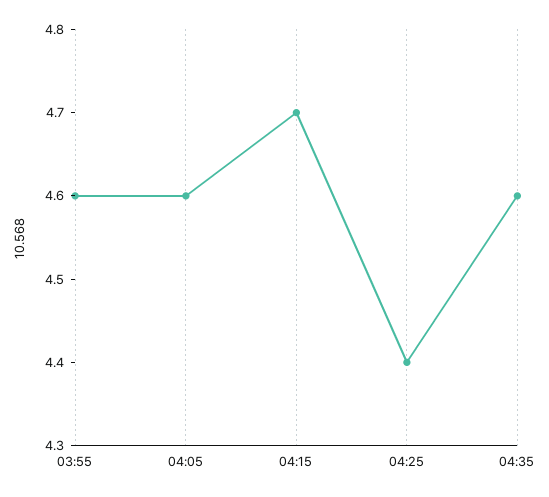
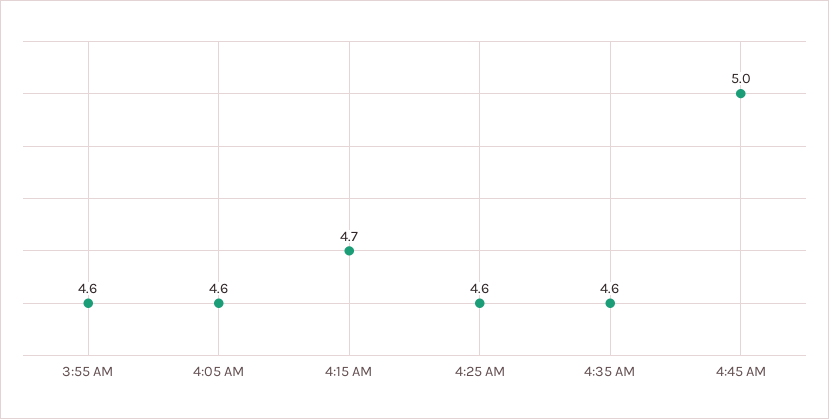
04:25: 4.4 -> 4.6
4:45 AM: none -> 5

